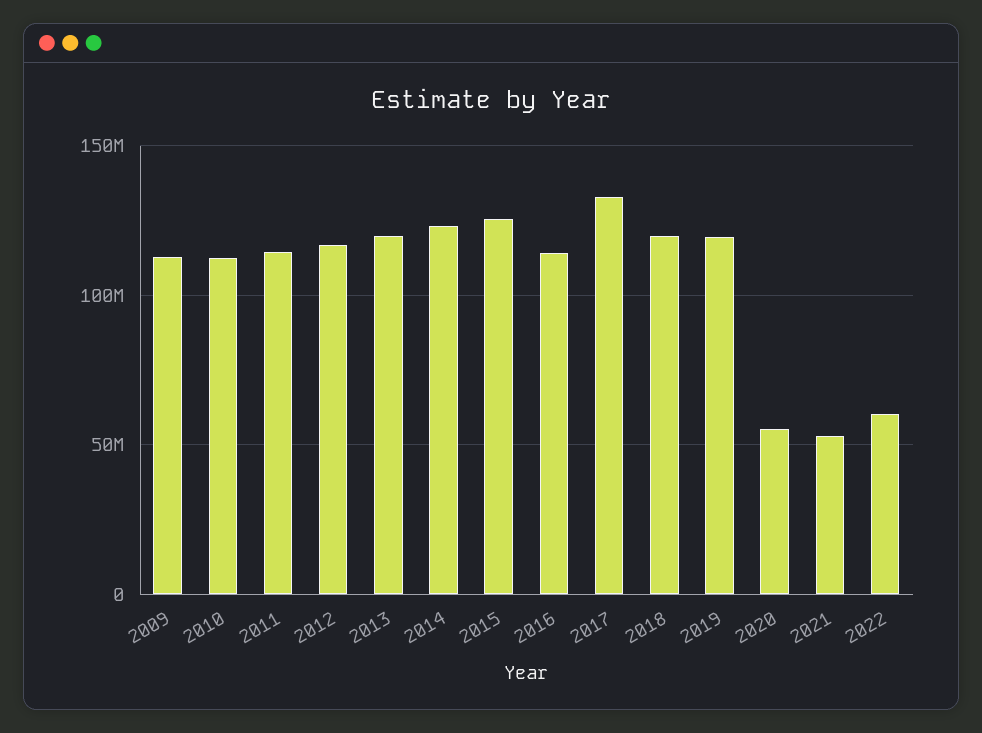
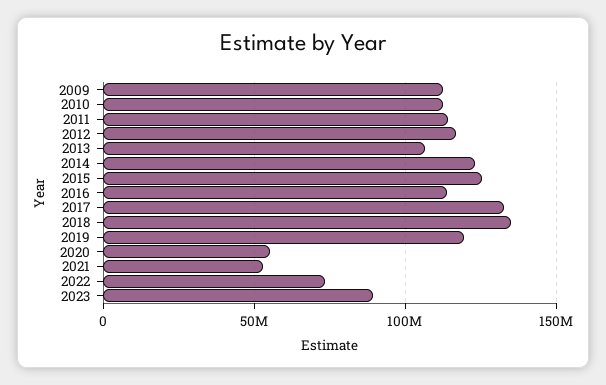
2013: 120000000 -> 105000000
2018: 120000000 -> 135000000
2022: 60000000 -> 75000000
2023: none -> 90000000

